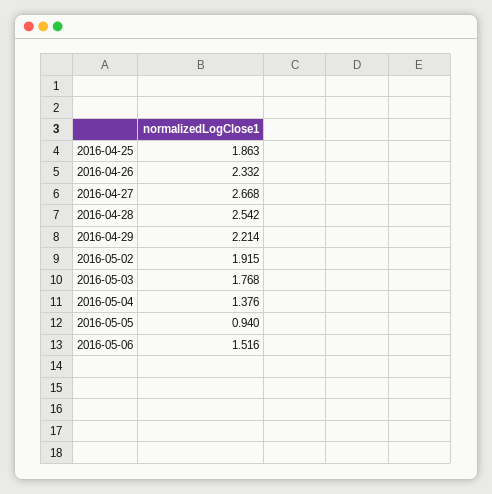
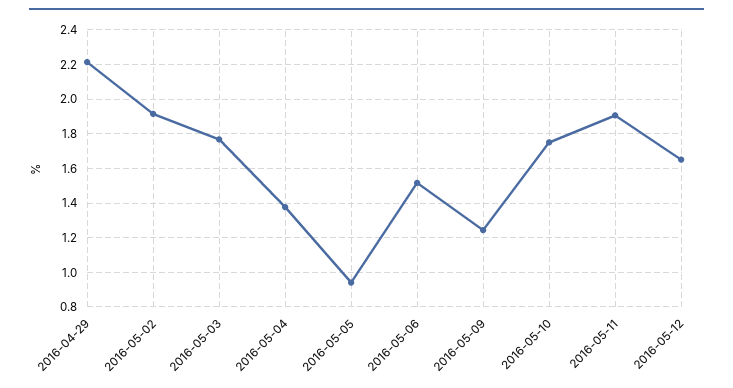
2016-04-25: 1.863 -> none
2016-04-26: 2.332 -> none
2016-04-27: 2.668 -> none
2016-04-28: 2.542 -> none
2016-05-09: none -> 1.25
2016-05-10: none -> 1.75
2016-05-11: none -> 1.9
2016-05-12: none -> 1.65

